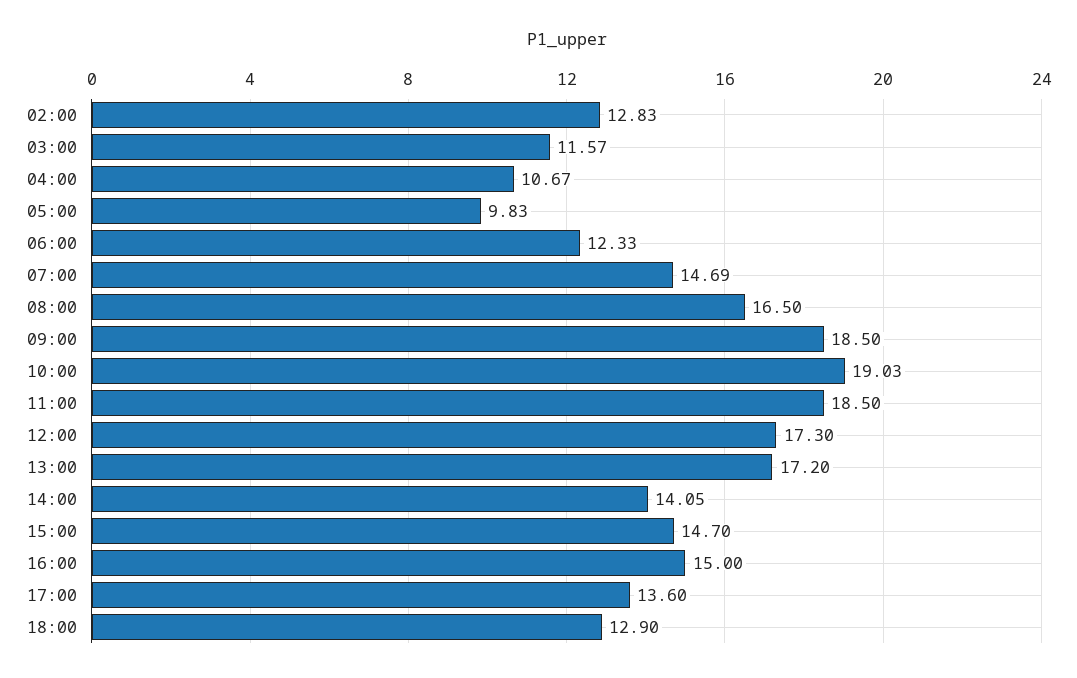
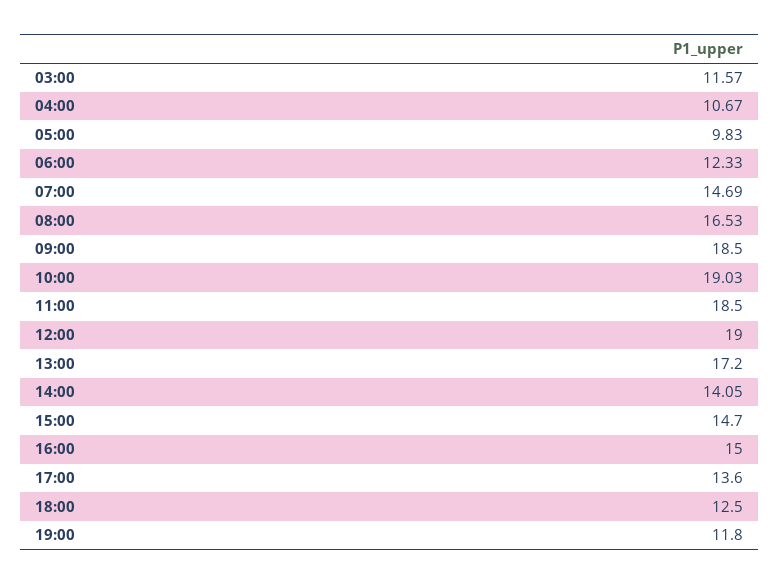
02:00: 12.83 -> none
08:00: 16.5 -> 16.53
12:00: 17.3 -> 19
18:00: 12.9 -> 12.5
19:00: none -> 11.8

